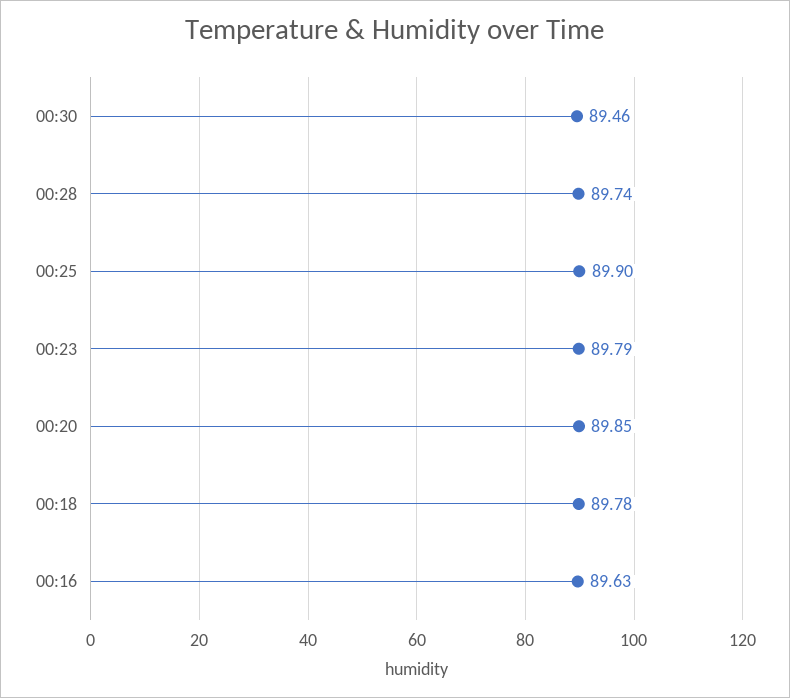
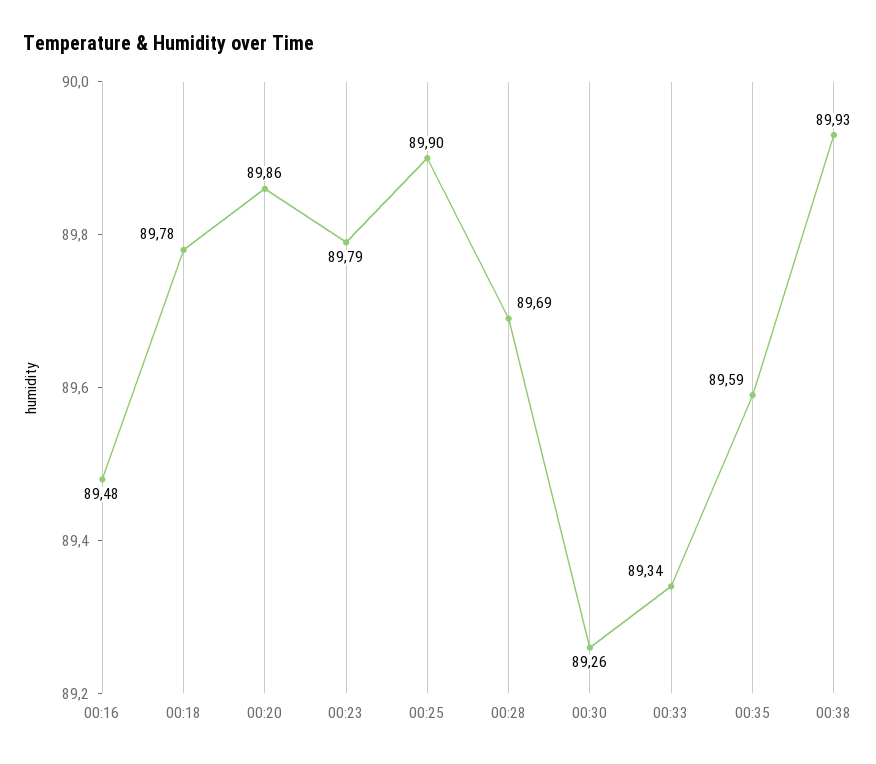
00:30: 89.46 -> 89.26
00:28: 89.74 -> 89.69
00:20: 89.85 -> 89.86
00:16: 89.63 -> 89.48
00:33: none -> 89.34
00:35: none -> 89.59
00:38: none -> 89.93

